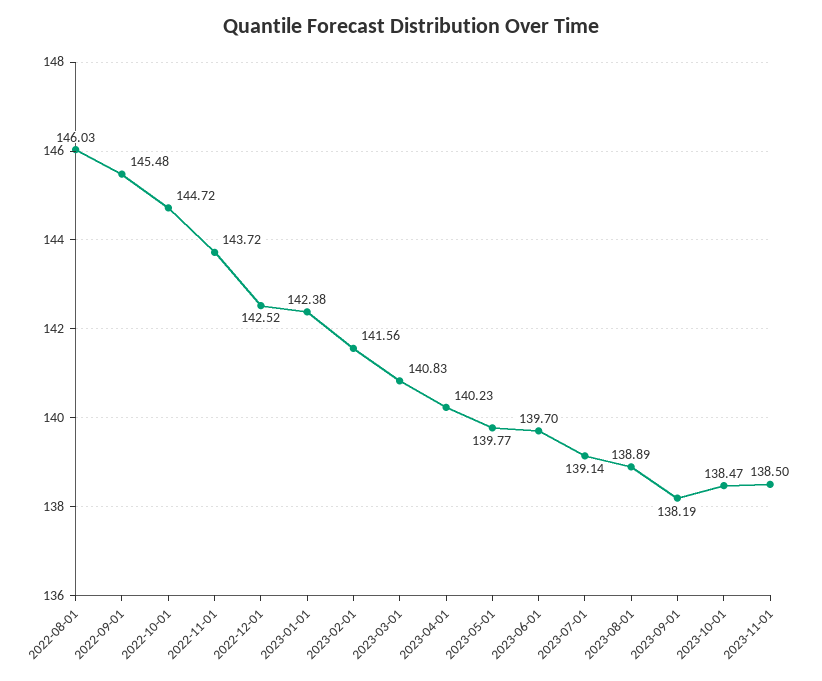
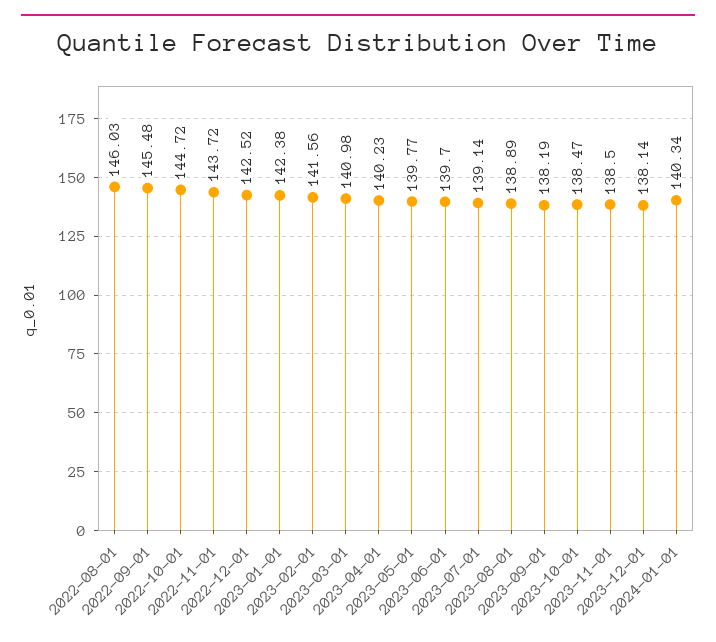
2023-03-01: 140.83 -> 140.98
2023-12-01: none -> 138.14
2024-01-01: none -> 140.34

